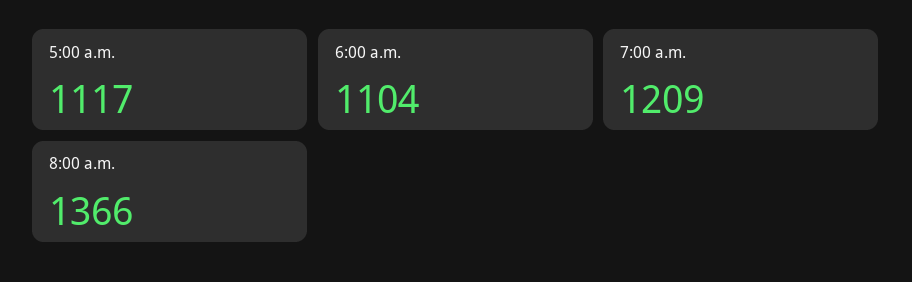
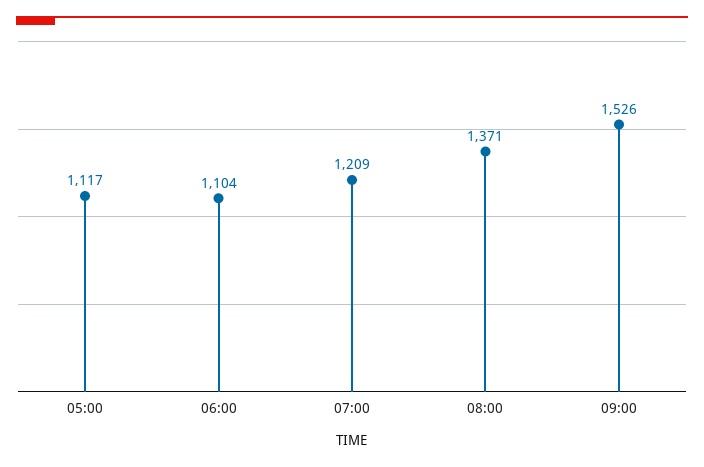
8:00 a.m.: 1366 -> 1371
09:00: none -> 1526

